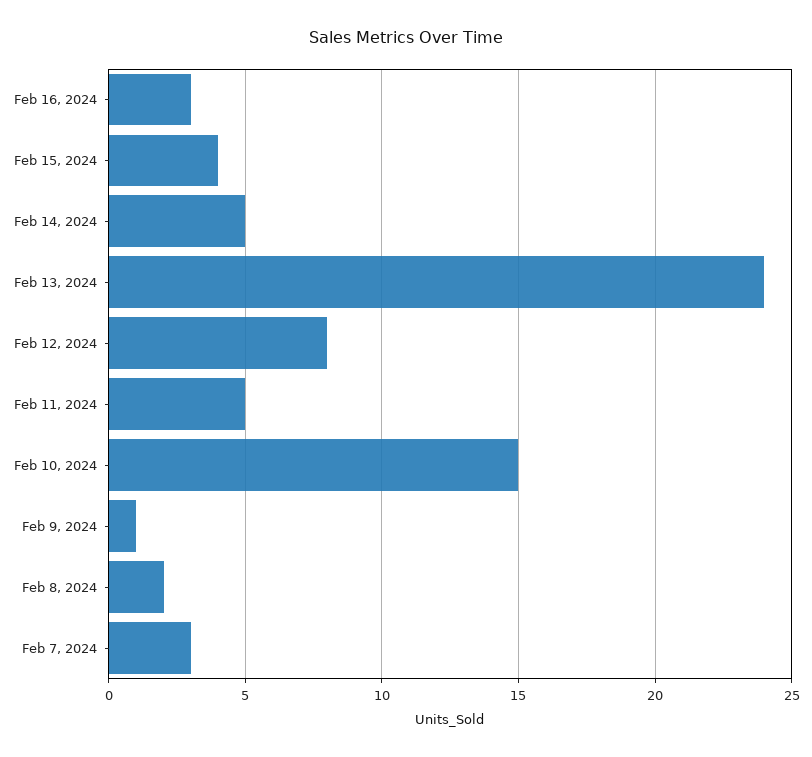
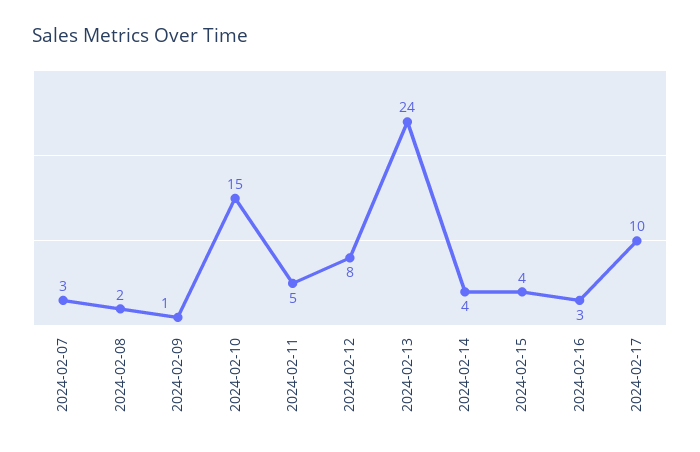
Feb 14, 2024: 5 -> 4
2024-02-17: none -> 10

